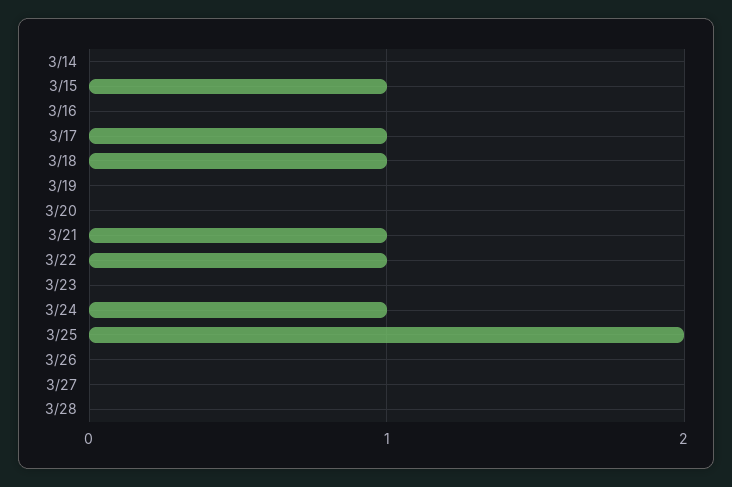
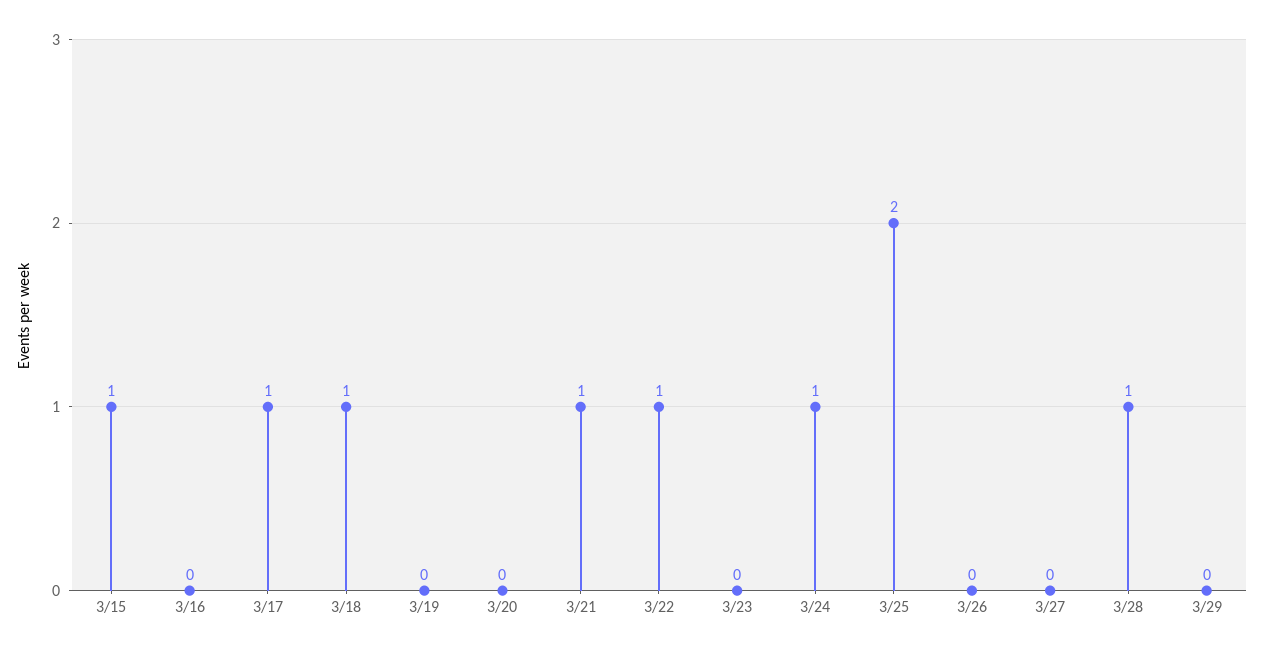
3/14: 0 -> none
3/28: 0 -> 1
3/29: none -> 0

